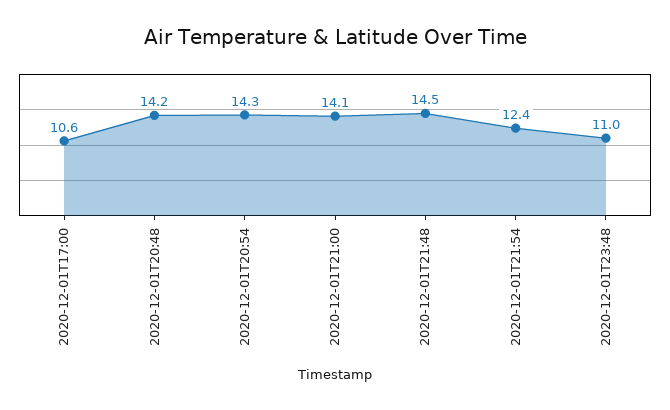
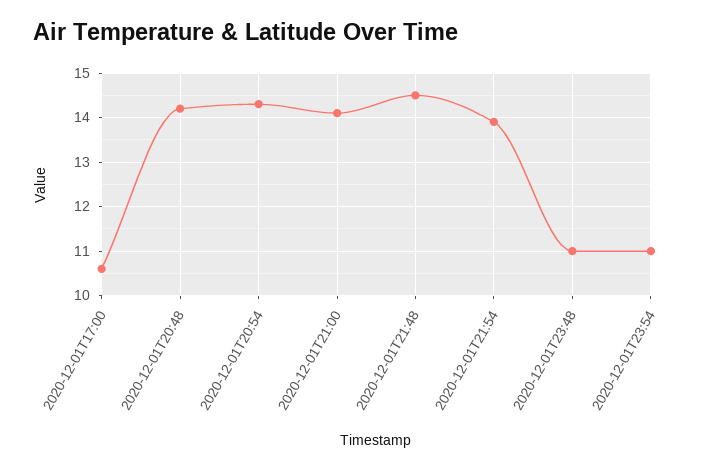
2020-12-01T21:54: 12.4 -> 14
2020-12-01T23:54: none -> 11

